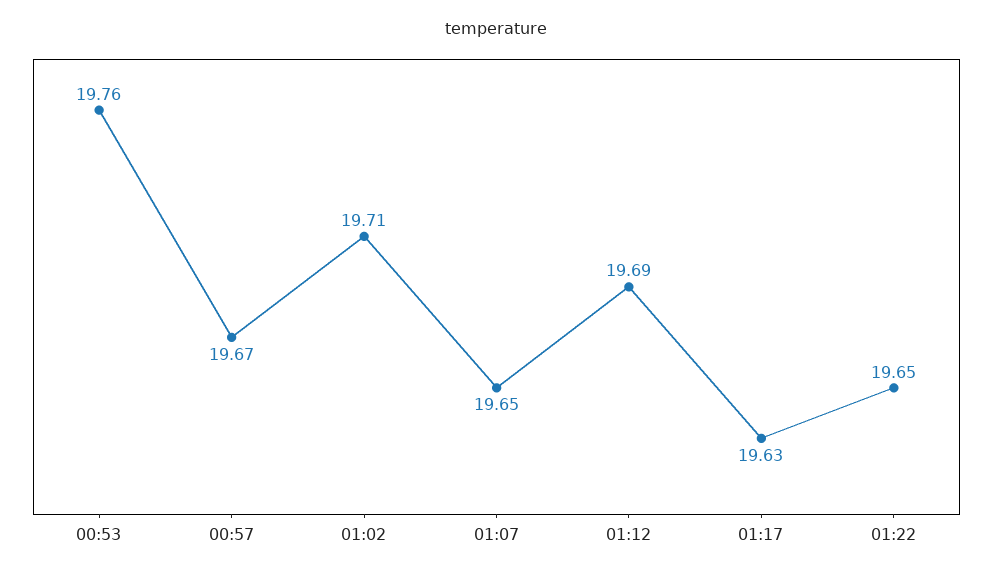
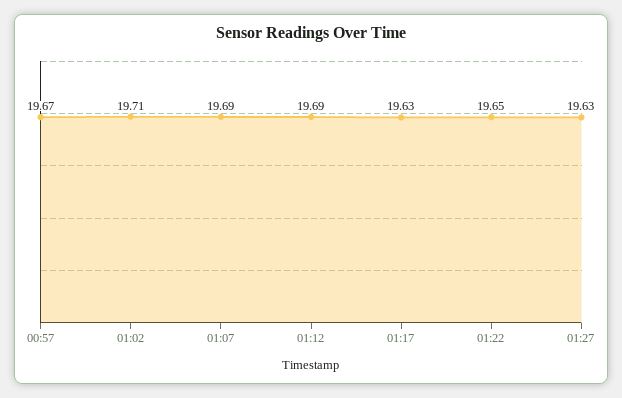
00:53: 19.76 -> none
01:07: 19.65 -> 19.69
01:27: none -> 19.63

